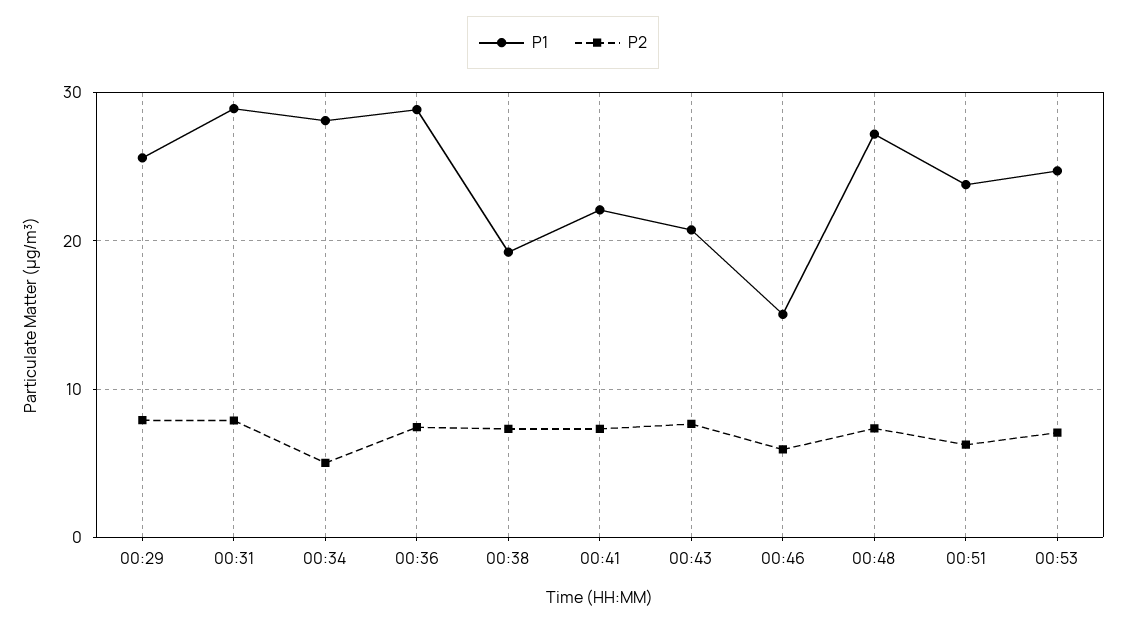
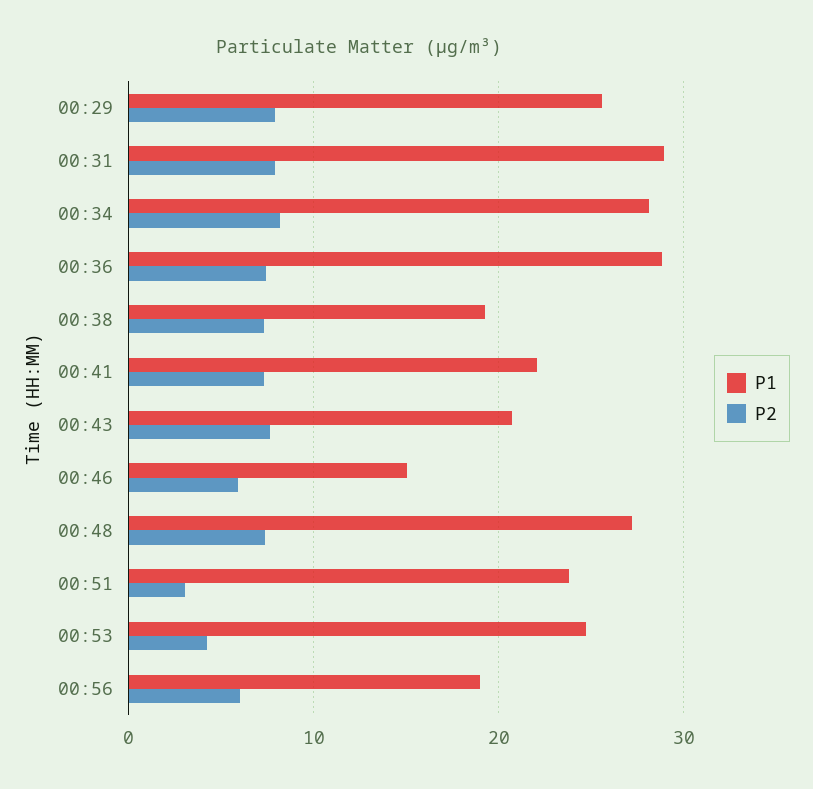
P2, 00:34: 5 -> 8
P2, 00:51: 6 -> 3
P2, 00:53: 7 -> 4
P1, 00:56: none -> 19
P2, 00:56: none -> 6

